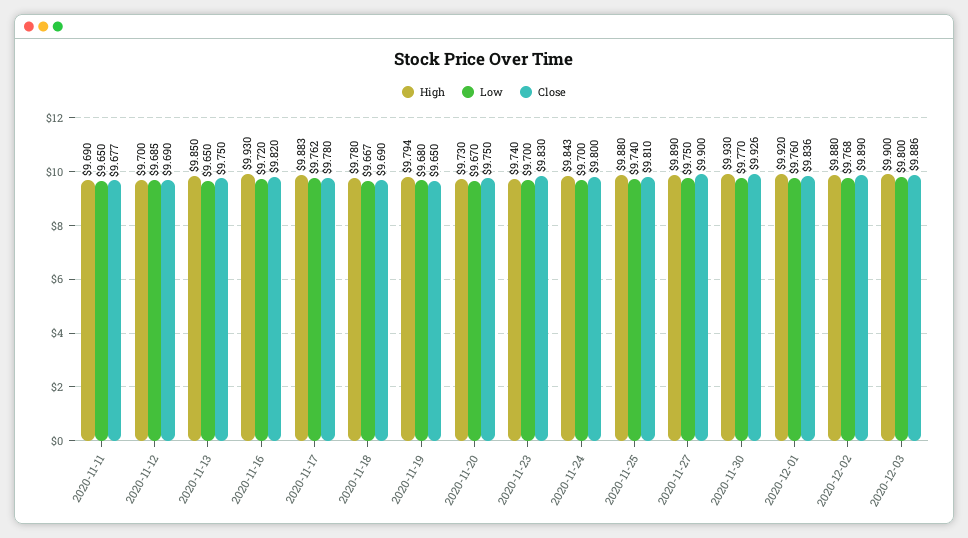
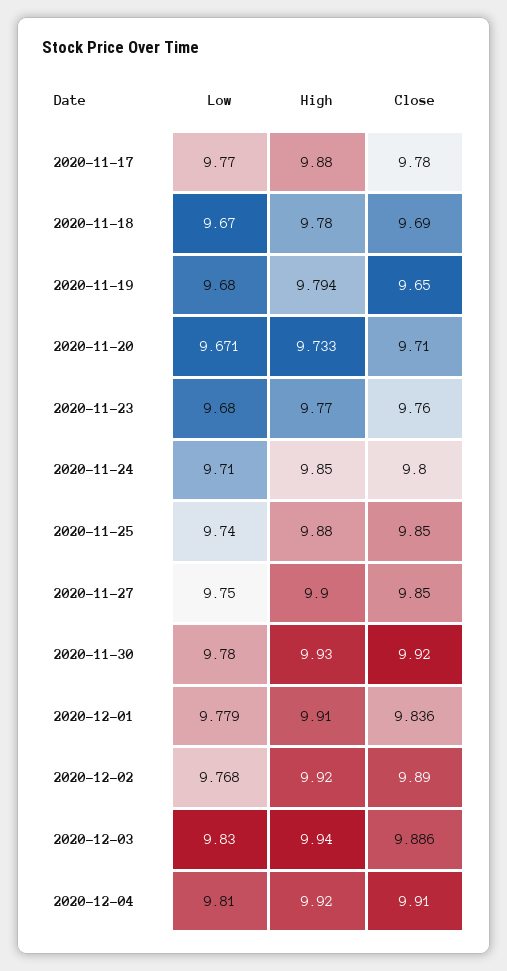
High, 2020-11-11: 9.69 -> none
Low, 2020-11-11: 9.65 -> none
Close, 2020-11-11: 9.677 -> none
High, 2020-11-12: 9.7 -> none
Low, 2020-11-12: 9.685 -> none
Close, 2020-11-12: 9.69 -> none
High, 2020-11-13: 9.85 -> none
Low, 2020-11-13: 9.65 -> none
Close, 2020-11-13: 9.75 -> none
High, 2020-11-16: 9.93 -> none
Low, 2020-11-16: 9.72 -> none
Close, 2020-11-16: 9.82 -> none
High, 2020-11-17: 9.883 -> 9.88
Low, 2020-11-17: 9.762 -> 9.77
Low, 2020-11-18: 9.667 -> 9.67
High, 2020-11-20: 9.73 -> 9.733
Low, 2020-11-20: 9.67 -> 9.671
Close, 2020-11-20: 9.75 -> 9.71
High, 2020-11-23: 9.74 -> 9.77
Low, 2020-11-23: 9.7 -> 9.68
Close, 2020-11-23: 9.83 -> 9.76
High, 2020-11-24: 9.843 -> 9.85
Low, 2020-11-24: 9.7 -> 9.71
Close, 2020-11-25: 9.81 -> 9.85
High, 2020-11-27: 9.89 -> 9.9
Close, 2020-11-27: 9.9 -> 9.85
Low, 2020-11-30: 9.77 -> 9.78
Close, 2020-11-30: 9.926 -> 9.92
High, 2020-12-01: 9.92 -> 9.91
Low, 2020-12-01: 9.76 -> 9.779
High, 2020-12-02: 9.88 -> 9.92
High, 2020-12-03: 9.9 -> 9.94
Low, 2020-12-03: 9.8 -> 9.83
Low, 2020-12-04: none -> 9.81
High, 2020-12-04: none -> 9.92
Close, 2020-12-04: none -> 9.91

